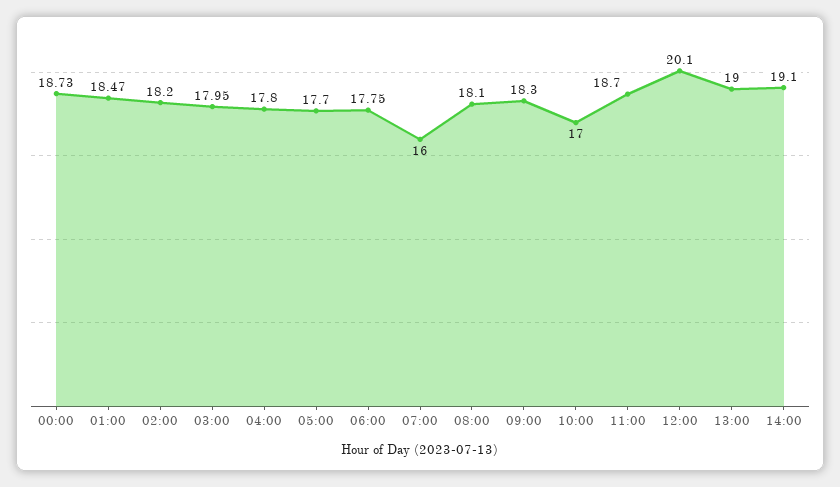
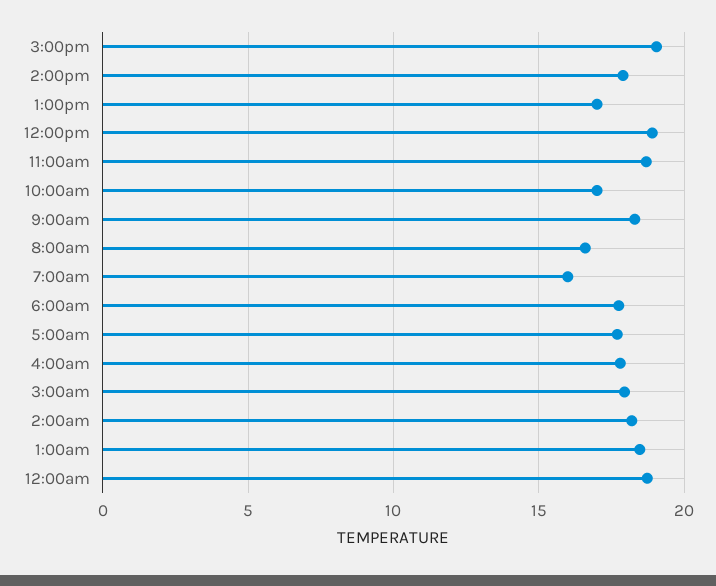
08:00: 18.1 -> 16.5
12:00: 20.1 -> 19
13:00: 19 -> 17
14:00: 19.1 -> 18
3:00pm: none -> 19

